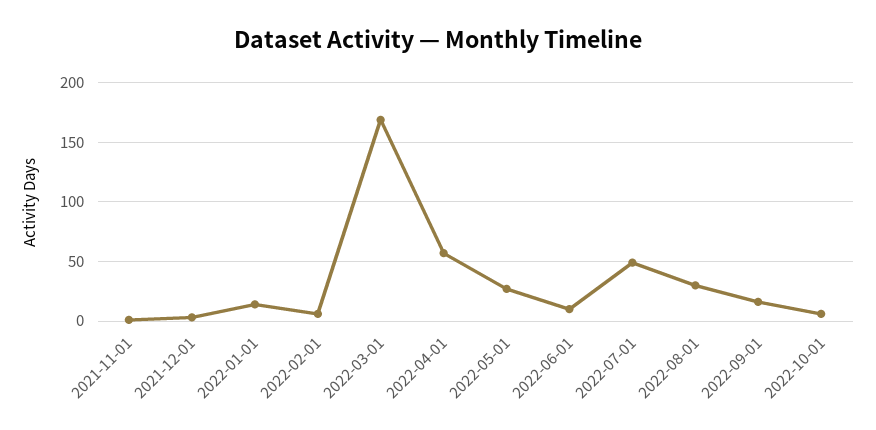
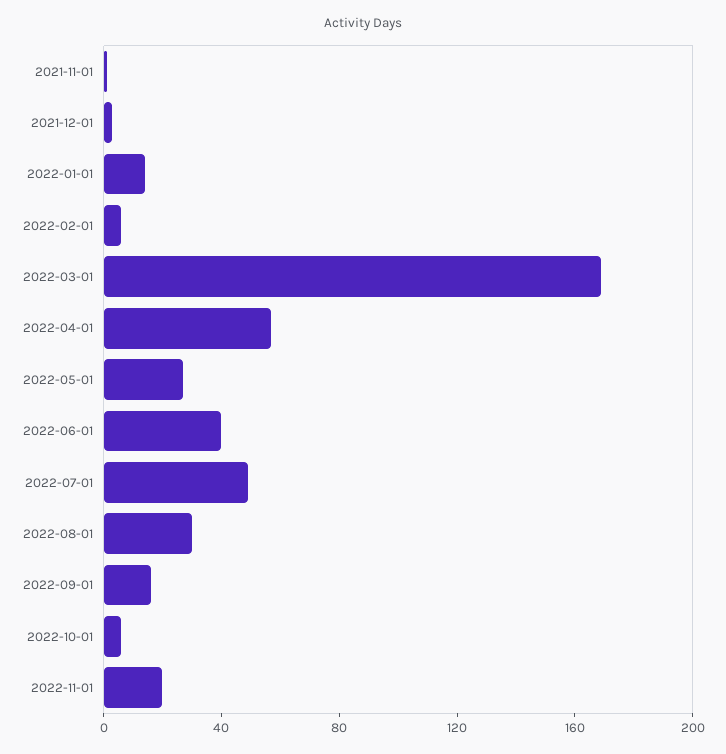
2022-06-01: 10 -> 40
2022-11-01: none -> 20

